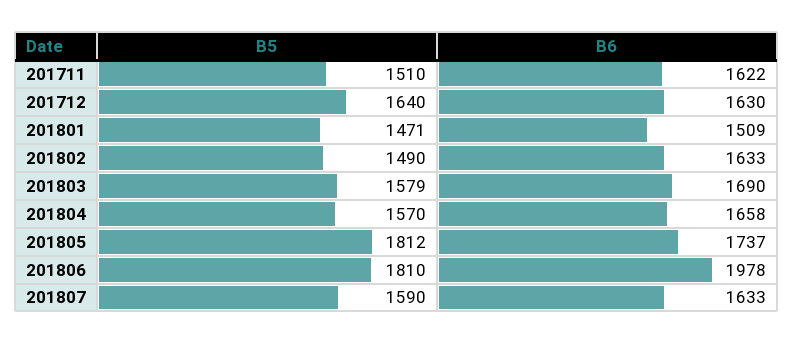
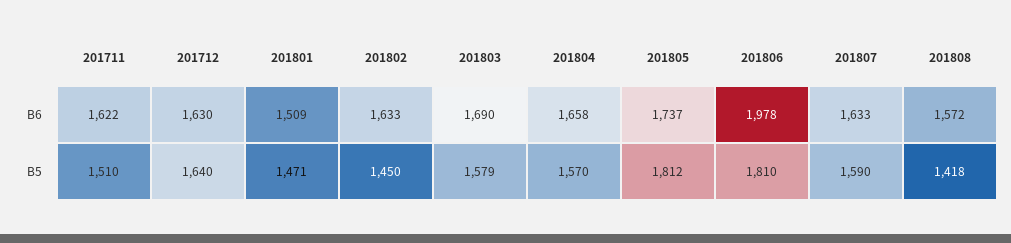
B5, 201802: 1490 -> 1450
B6, 201808: none -> 1572
B5, 201808: none -> 1418

